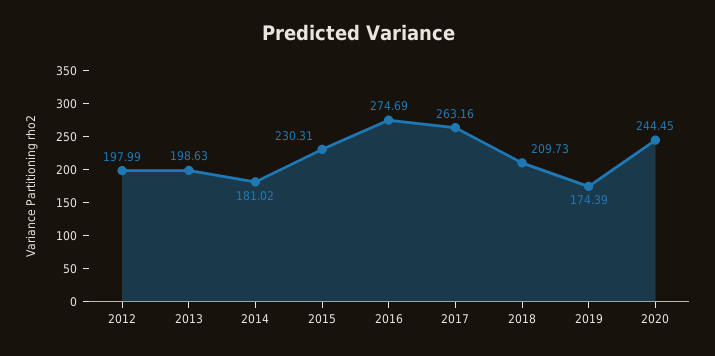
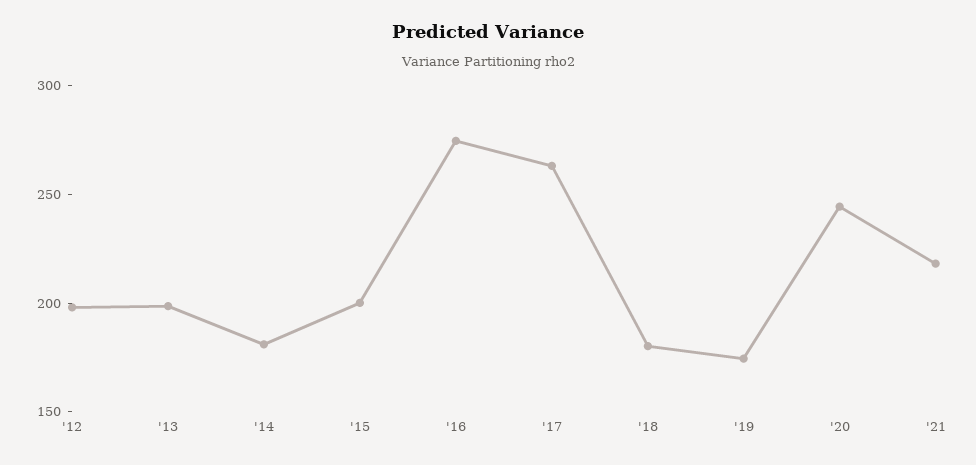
2015: 230.31 -> 200
2018: 209.73 -> 180
'21: none -> 220

